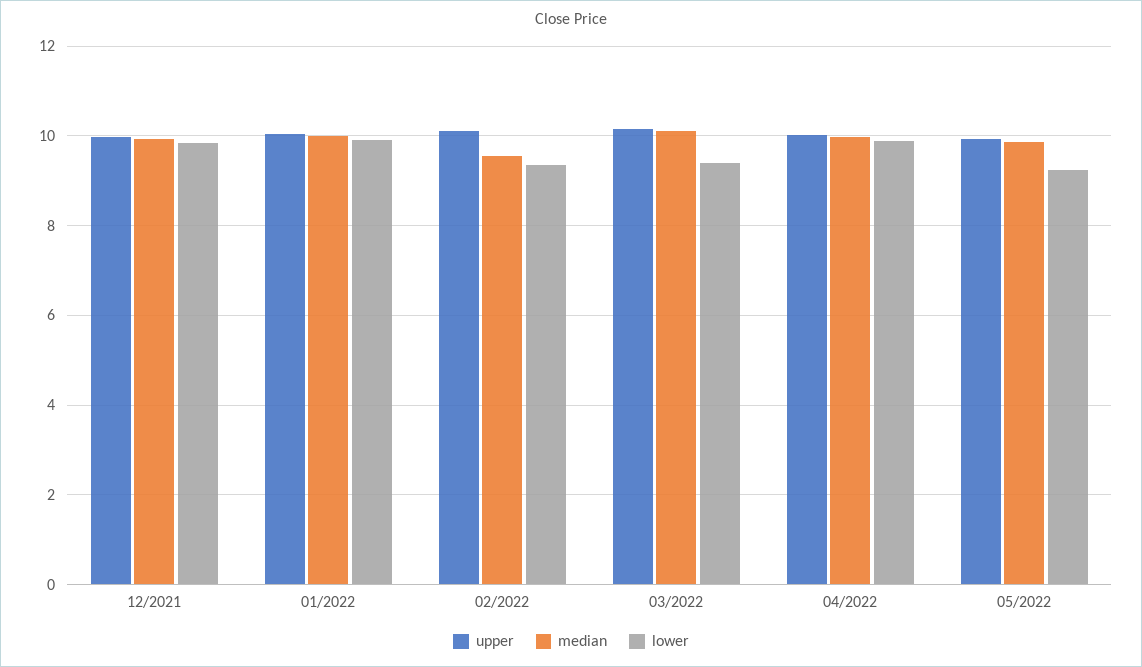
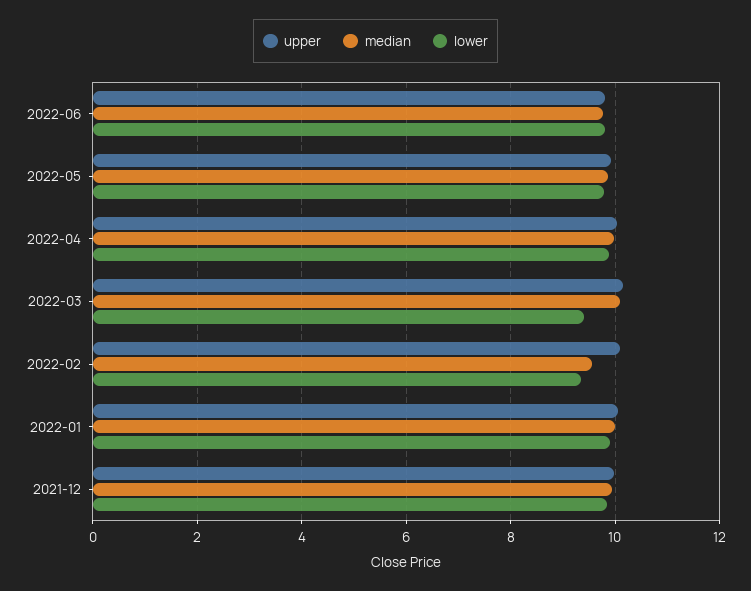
lower, 05/2022: 9.2 -> 9.8
upper, 2022-06: none -> 9.8
median, 2022-06: none -> 9.8
lower, 2022-06: none -> 9.8

